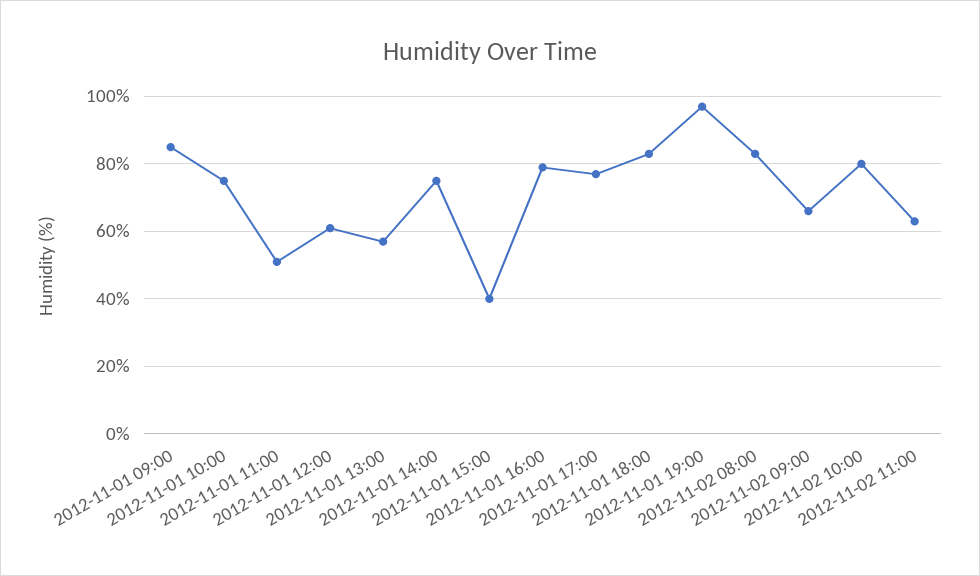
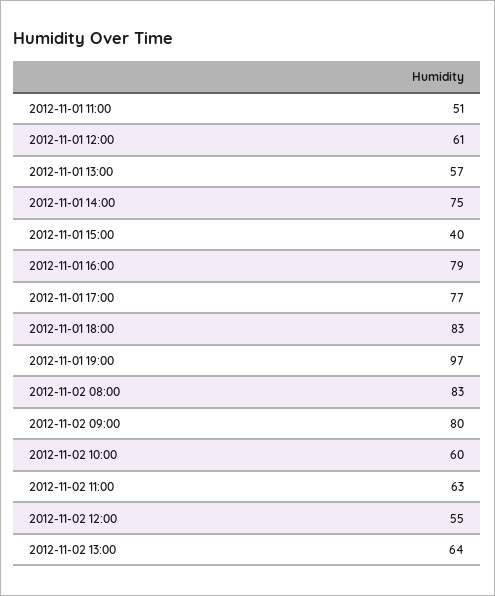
2012-11-01 09:00: 85 -> none
2012-11-01 10:00: 75 -> none
2012-11-02 09:00: 65 -> 80
2012-11-02 10:00: 80 -> 60
2012-11-02 12:00: none -> 55
2012-11-02 13:00: none -> 64

